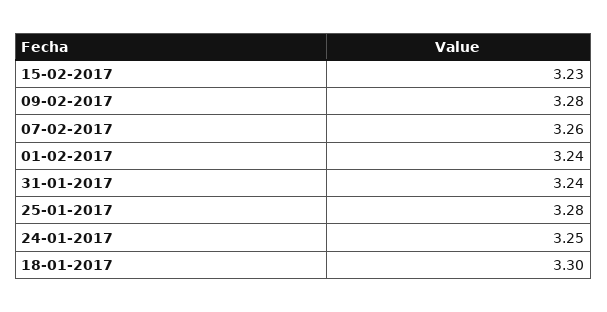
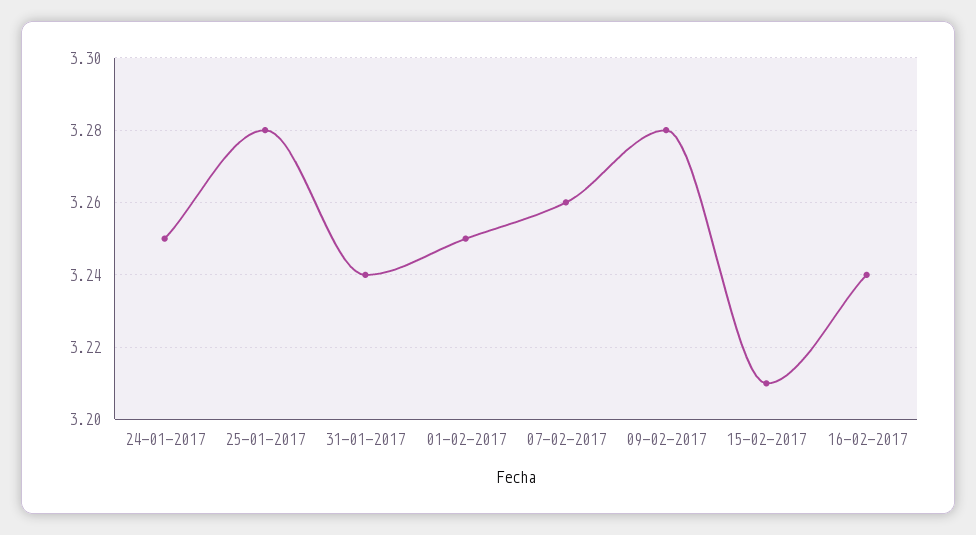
15-02-2017: 3.23 -> 3.21
01-02-2017: 3.24 -> 3.25
18-01-2017: 3.3 -> none
16-02-2017: none -> 3.24

